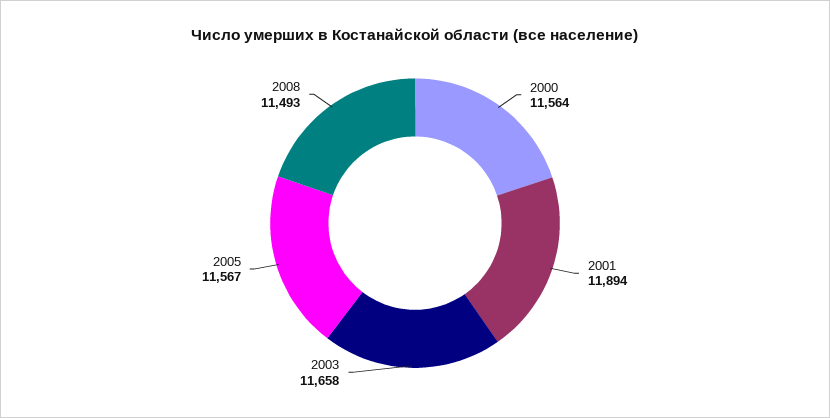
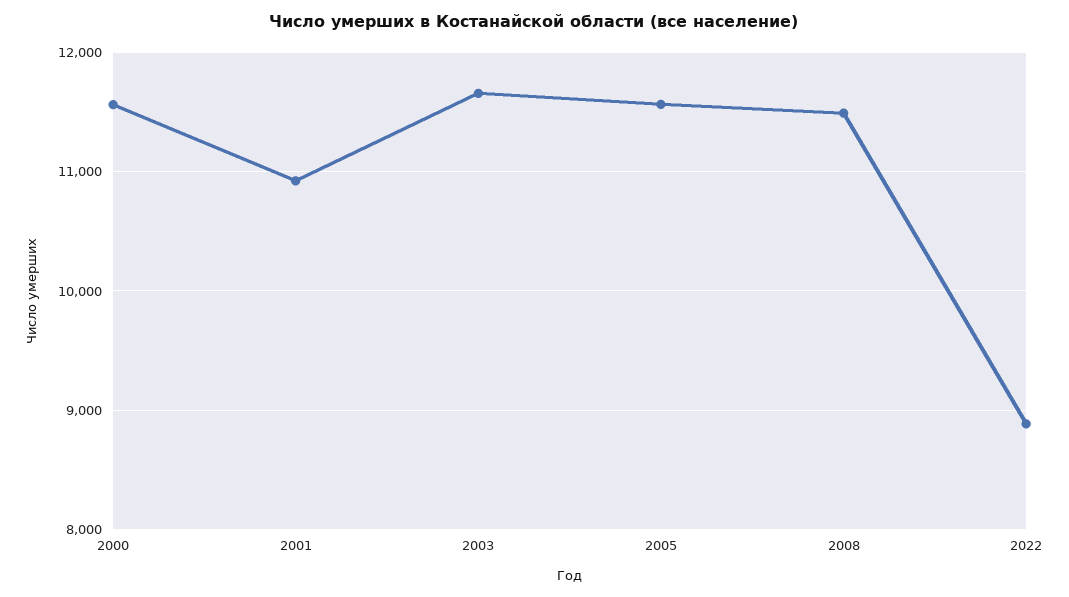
2001: 11894 -> 10900
2022: none -> 8900

